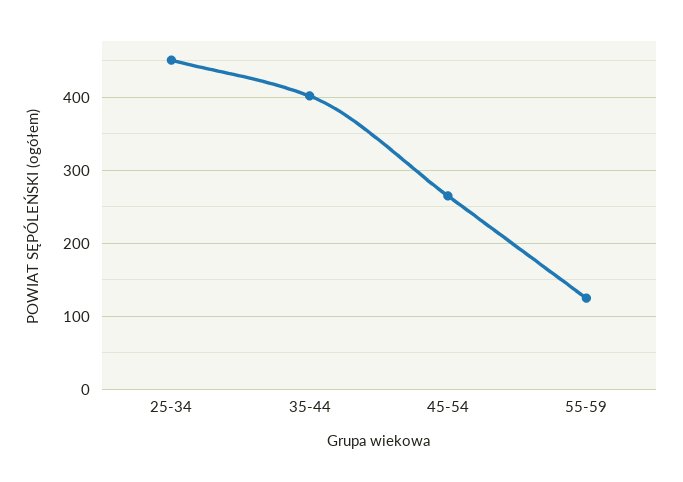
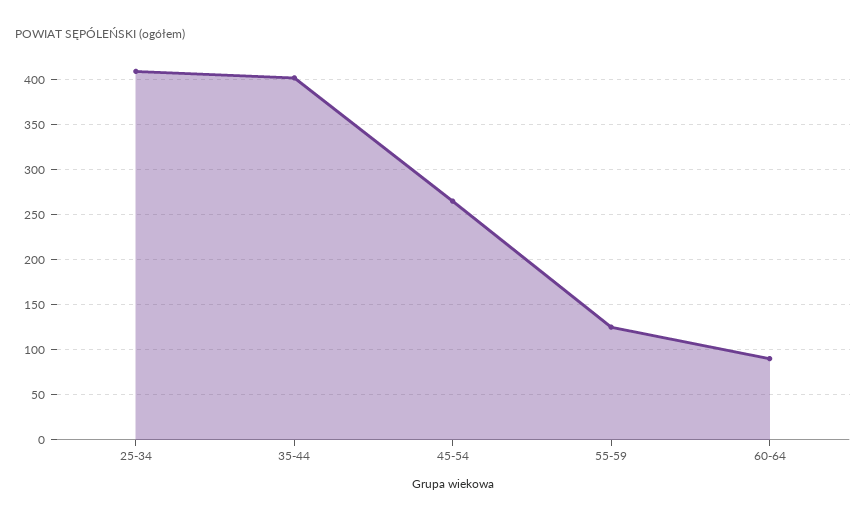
25-34: 450 -> 410
60-64: none -> 90

